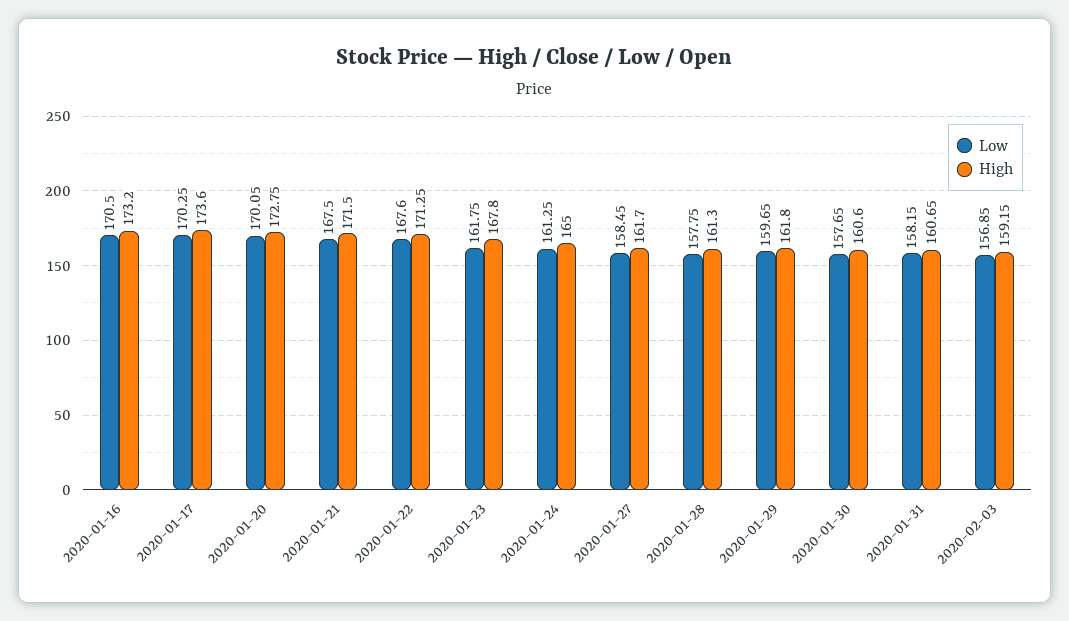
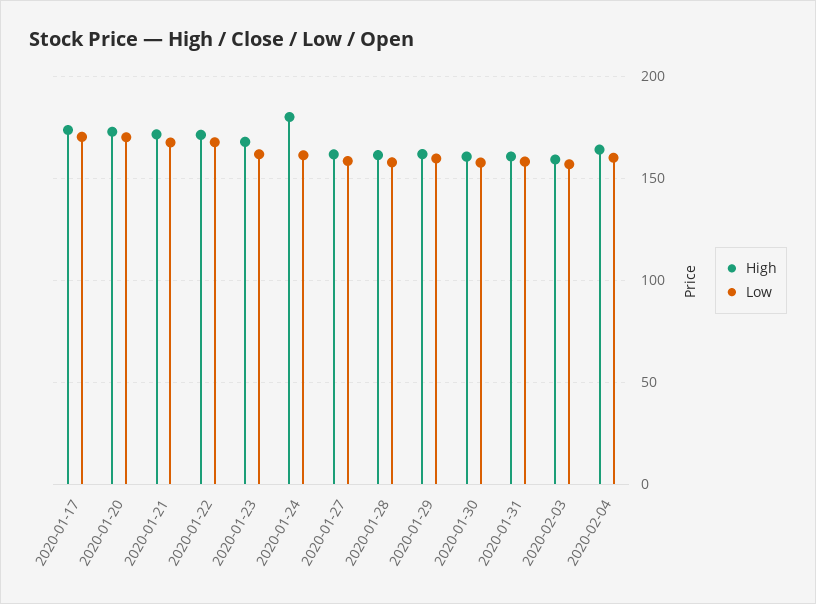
Low, 2020-01-16: 170.5 -> none
High, 2020-01-16: 173.2 -> none
High, 2020-01-24: 165 -> 180
High, 2020-02-04: none -> 165
Low, 2020-02-04: none -> 160

